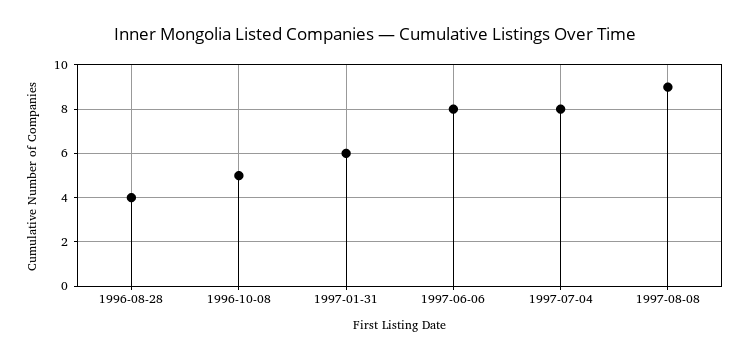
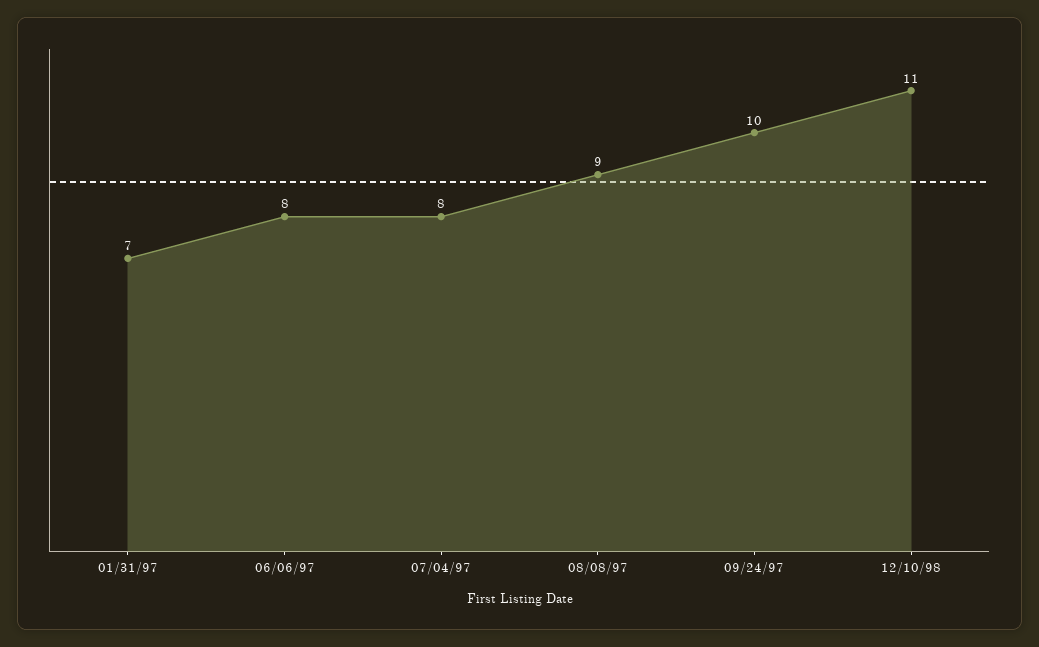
1996-08-28: 4 -> none
1996-10-08: 5 -> none
1997-01-31: 6 -> 7
09/24/97: none -> 10
12/10/98: none -> 11

